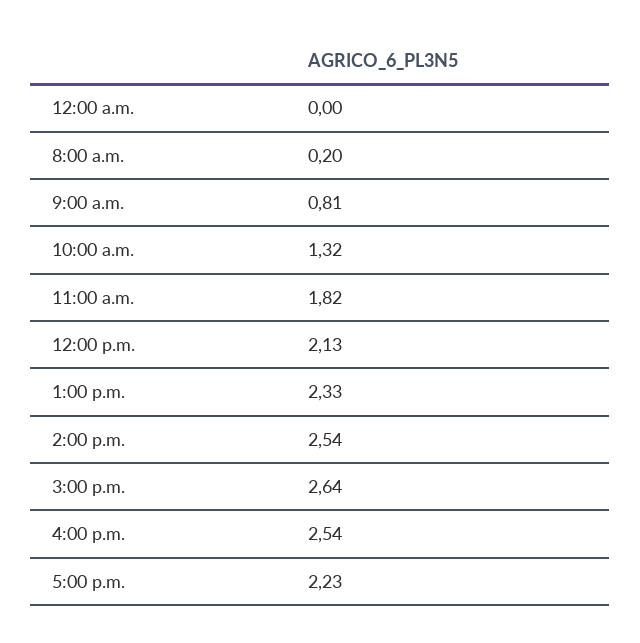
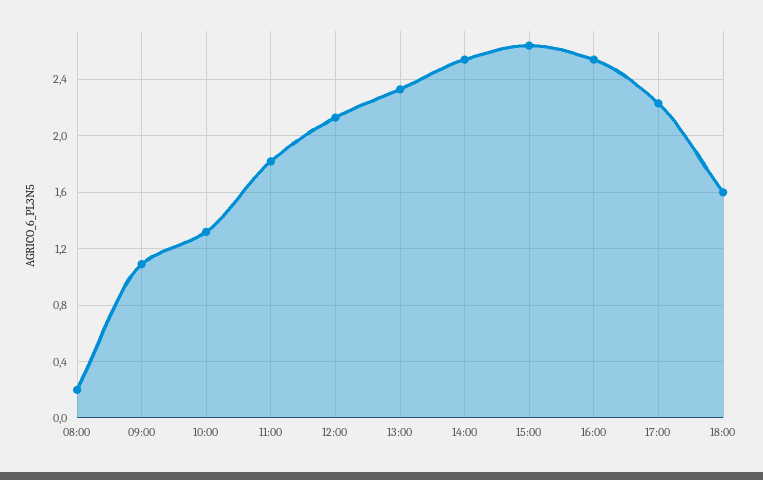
12:00 a.m.: 0 -> none
9:00 a.m.: 0.81 -> 1.1
18:00: none -> 1.6

